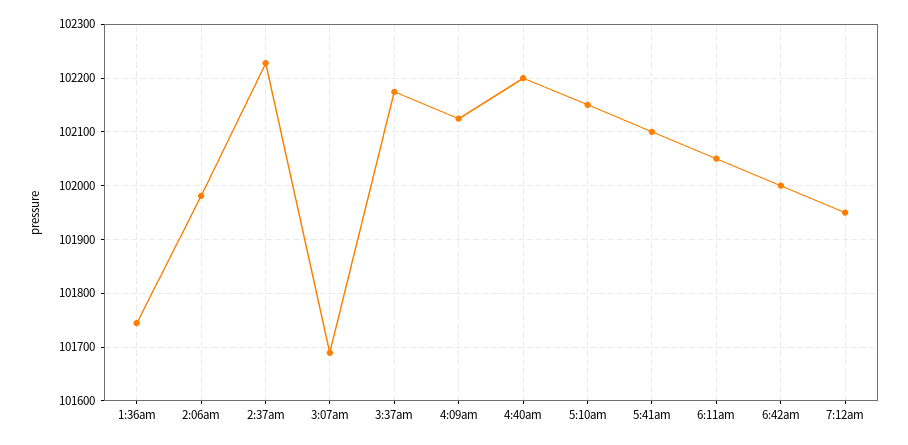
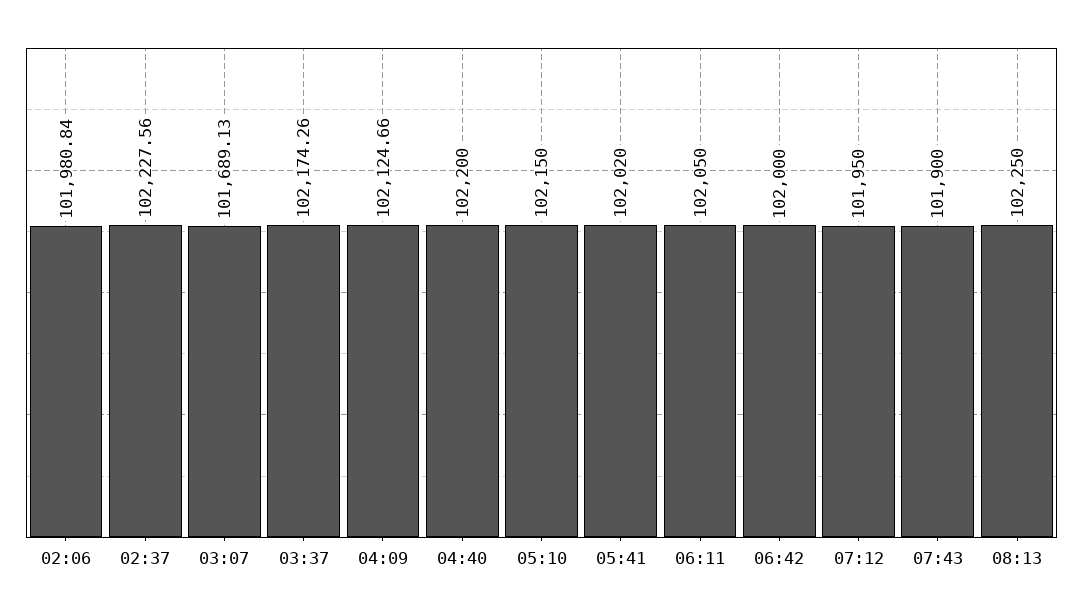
1:36am: 101740 -> none
5:41am: 102100 -> 102020
07:43: none -> 101900
08:13: none -> 102250

